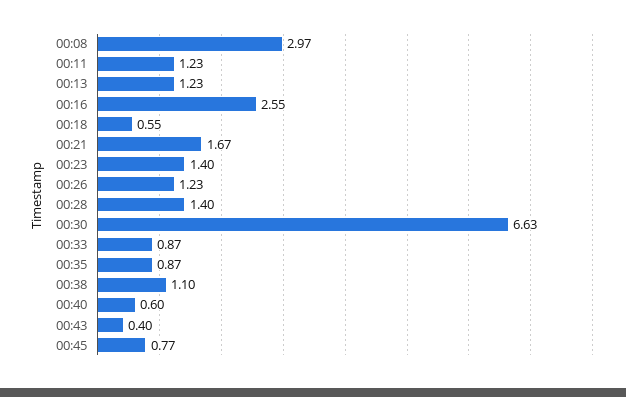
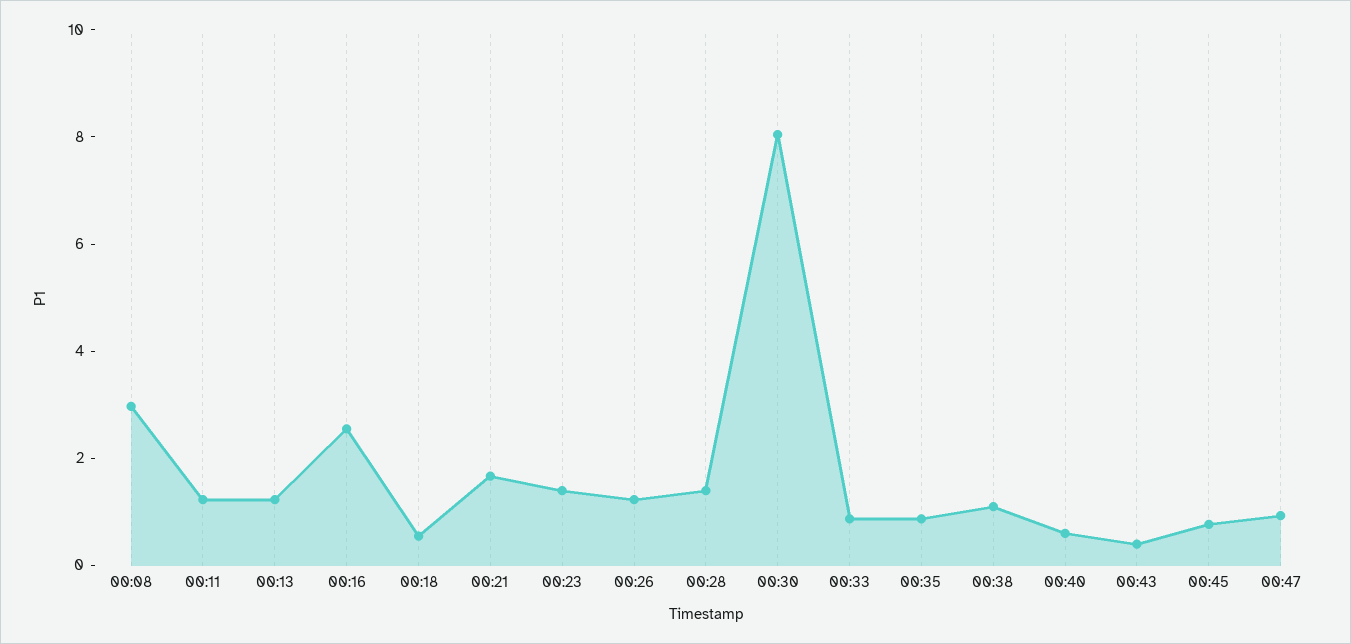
00:30: 6.63 -> 8
00:47: none -> 1

